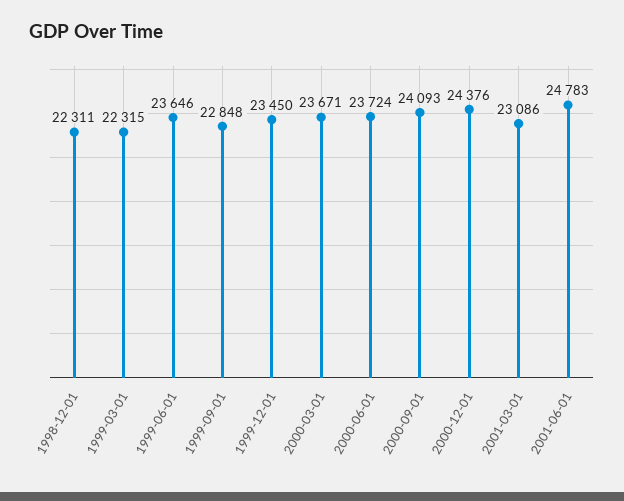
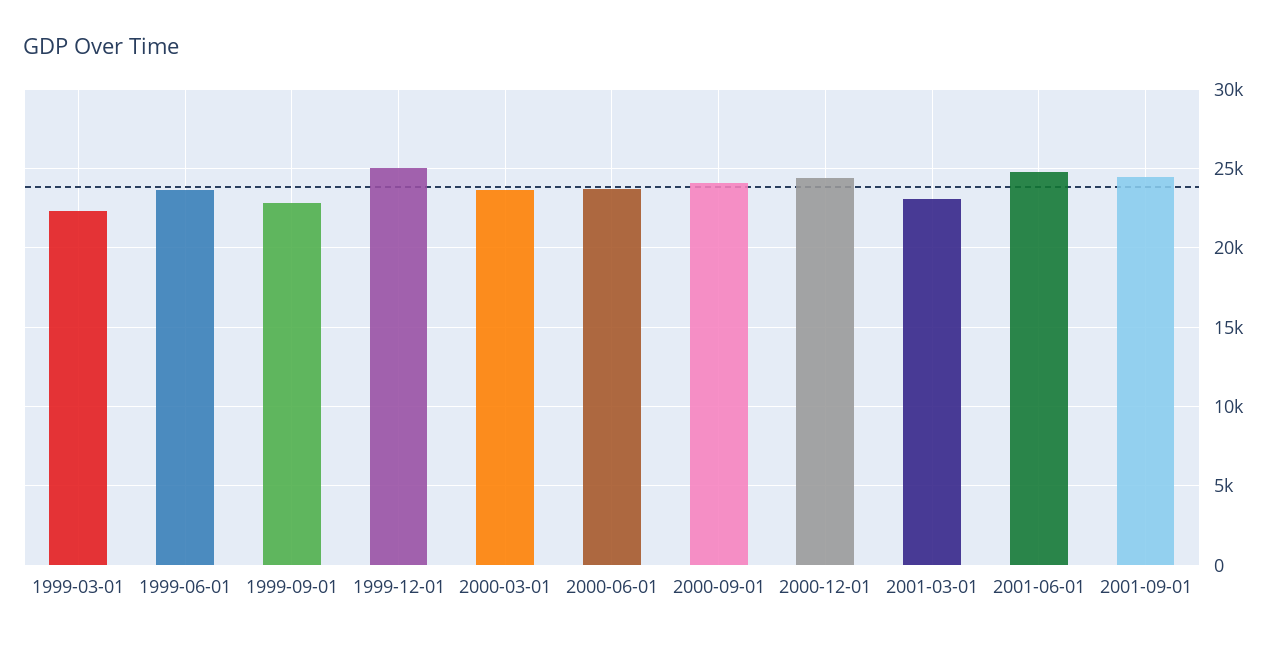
1998-12-01: 22311 -> none
1999-12-01: 23450 -> 25000
2001-09-01: none -> 24500

